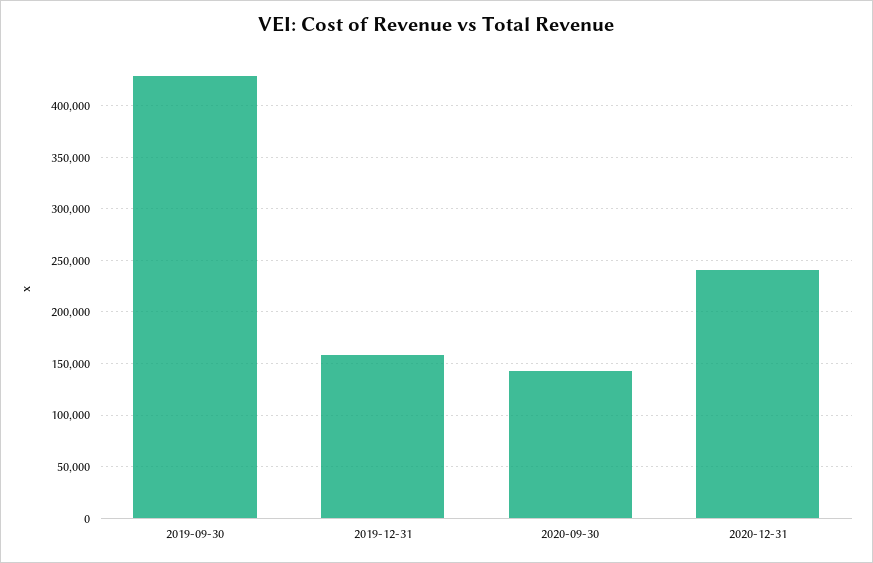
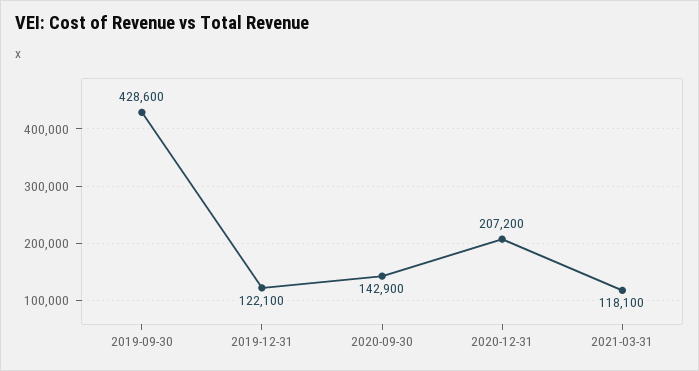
2019-12-31: 160000 -> 122100
2020-12-31: 240000 -> 207200
2021-03-31: none -> 118100

